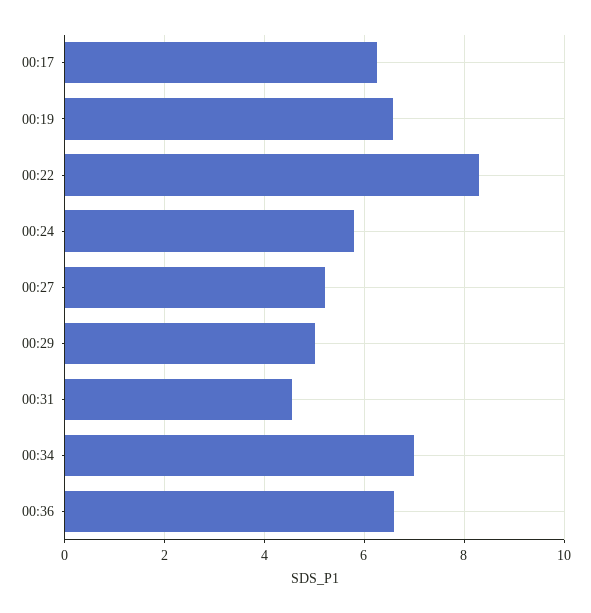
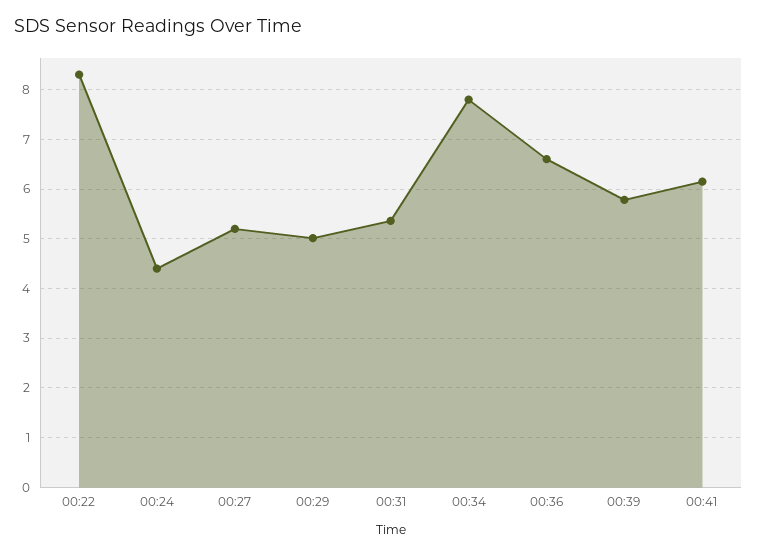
00:17: 6.2 -> none
00:19: 6.6 -> none
00:24: 5.8 -> 4.4
00:31: 4.6 -> 5.4
00:34: 7 -> 7.8
00:39: none -> 5.8
00:41: none -> 6.2

